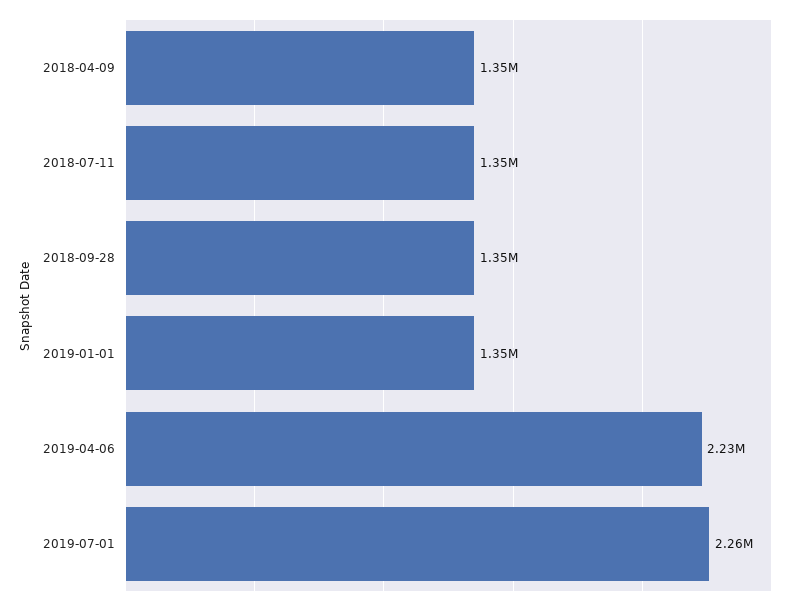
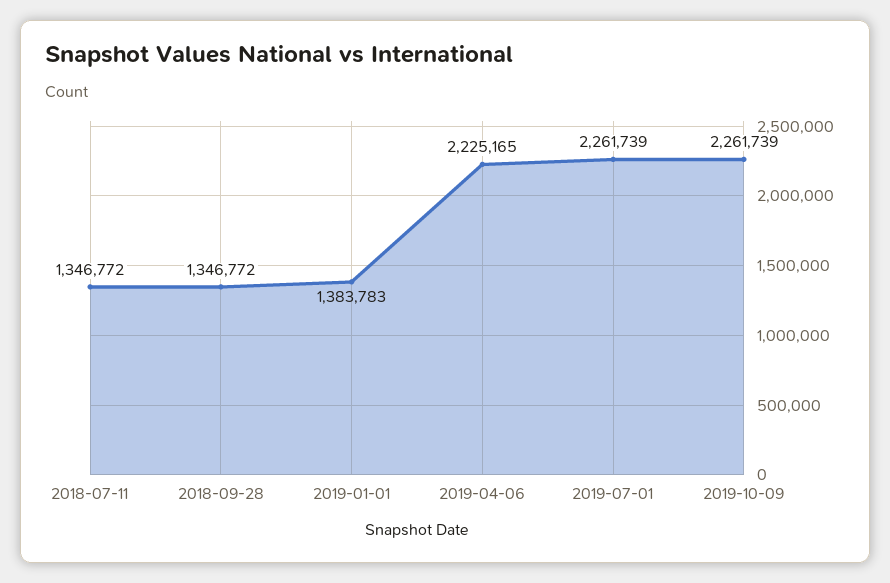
2018-04-09: 1350000 -> none
2019-01-01: 1350000 -> 1383783
2019-10-09: none -> 2261739

